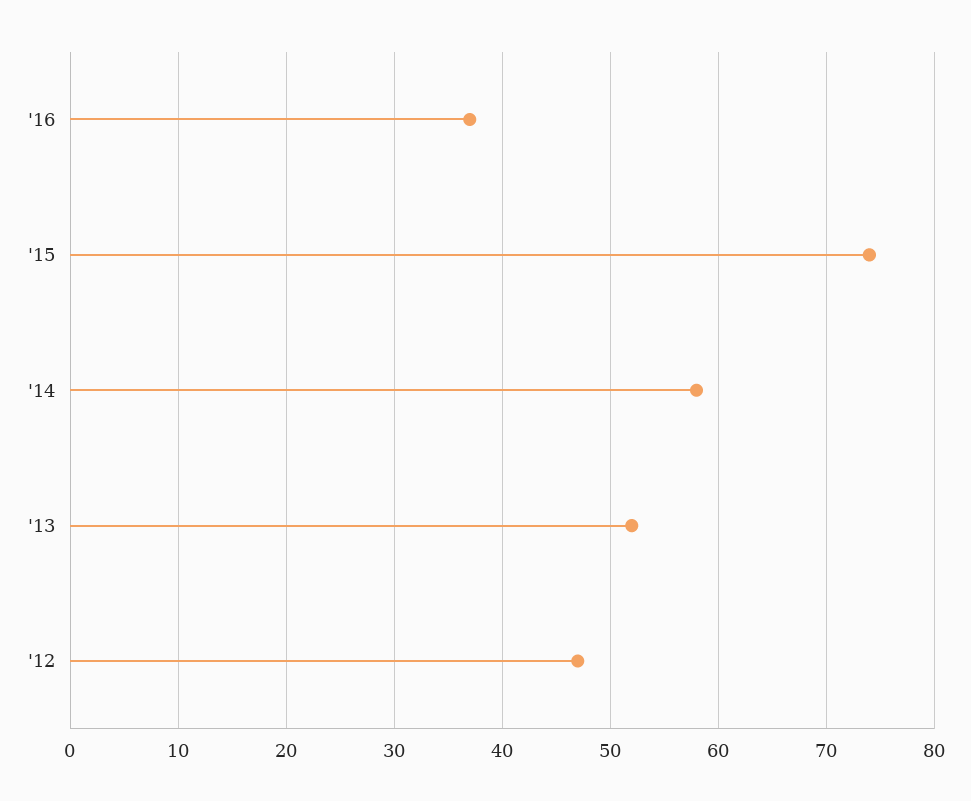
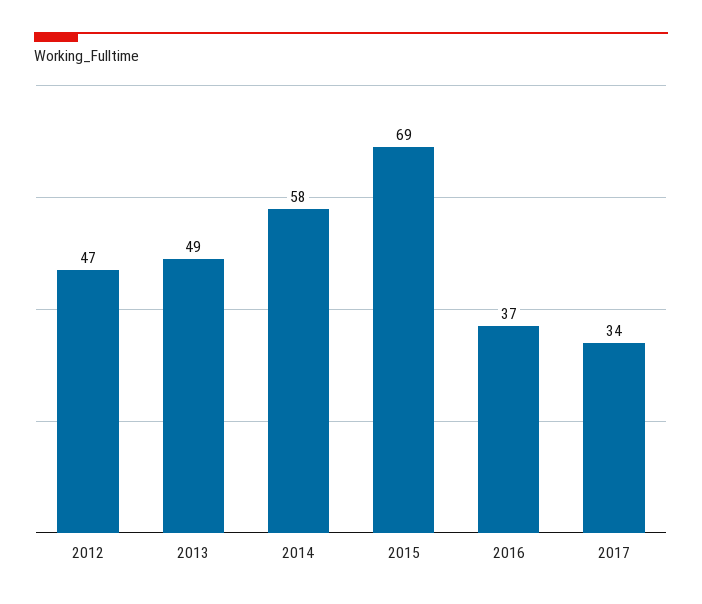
'15: 74 -> 69
'13: 52 -> 49
2017: none -> 34

